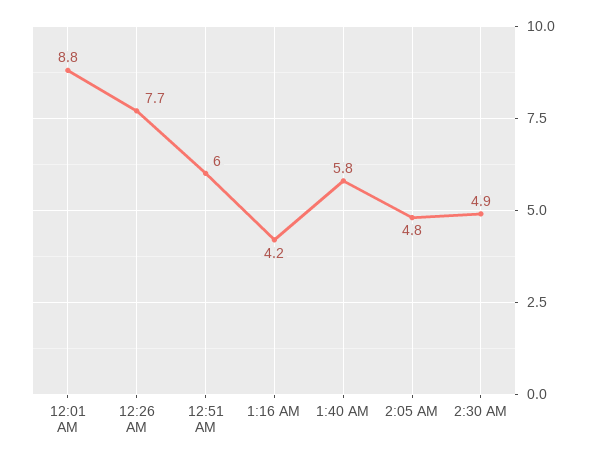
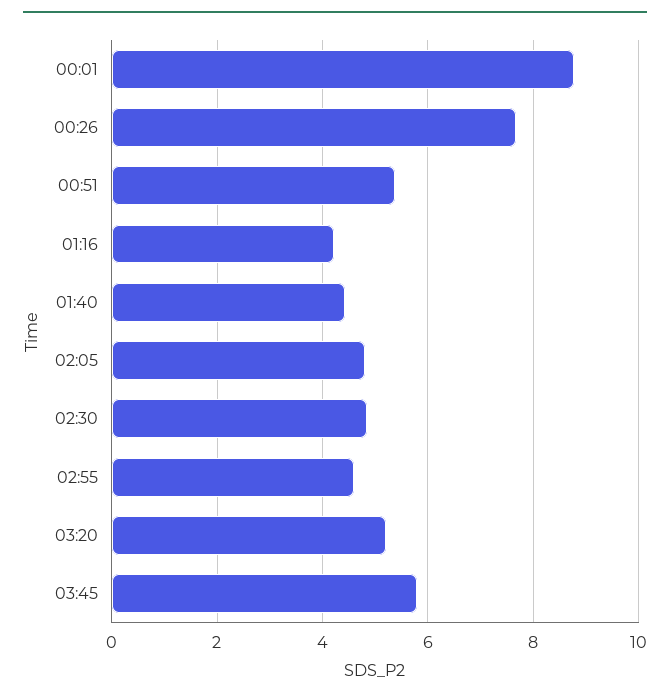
12:51 AM: 6 -> 5.4
1:40 AM: 5.8 -> 4.4
02:55: none -> 4.6
03:20: none -> 5.2
03:45: none -> 5.8

